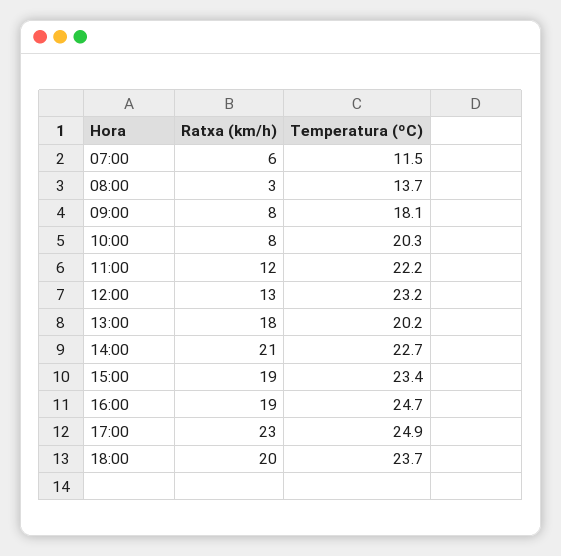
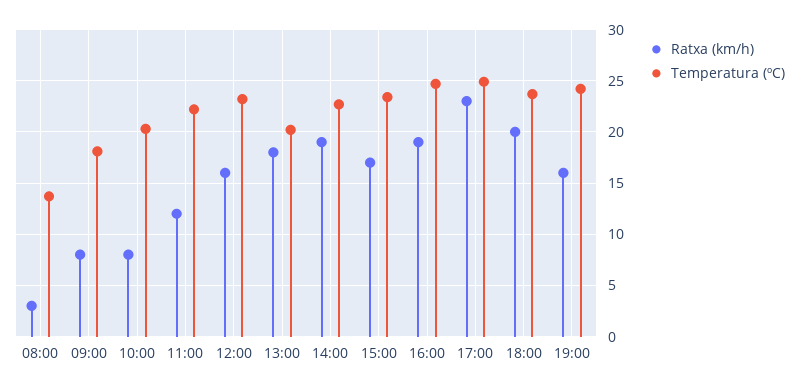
Ratxa (km/h), 07:00: 6 -> none
Temperatura (ºC), 07:00: 11.5 -> none
Ratxa (km/h), 12:00: 13 -> 16
Ratxa (km/h), 14:00: 21 -> 19
Ratxa (km/h), 15:00: 19 -> 17
Ratxa (km/h), 19:00: none -> 16
Temperatura (ºC), 19:00: none -> 24

